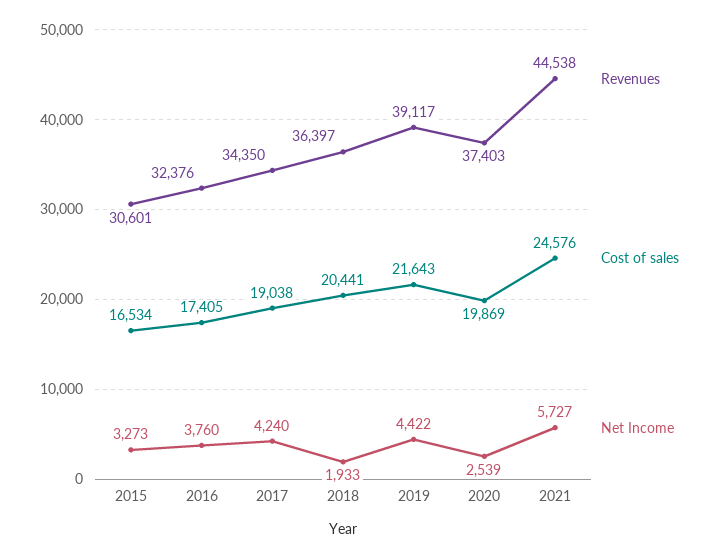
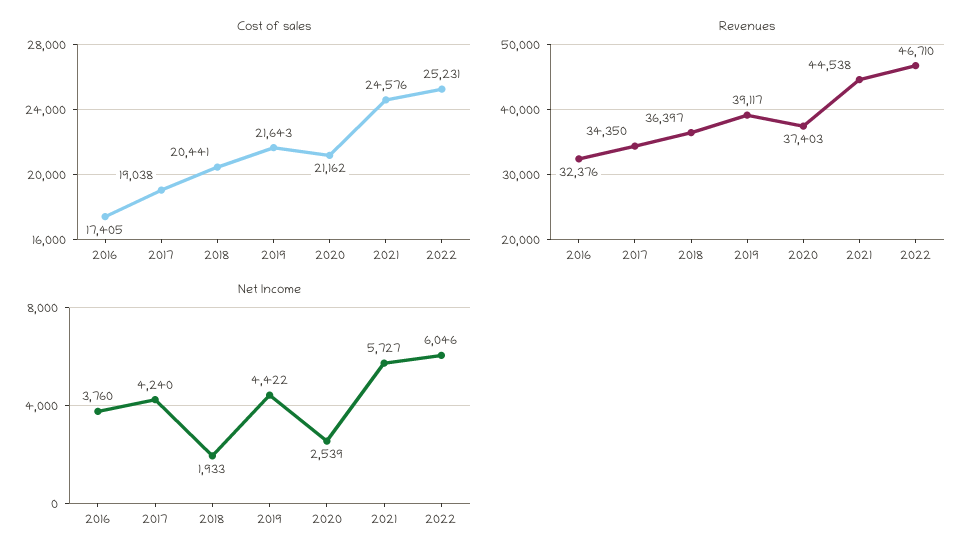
Revenues, 2015: 30601 -> none
Cost of sales, 2015: 16534 -> none
Net Income, 2015: 3273 -> none
Cost of sales, 2020: 19869 -> 21162
Cost of sales, 2022: none -> 25231
Revenues, 2022: none -> 46710
Net Income, 2022: none -> 6046

